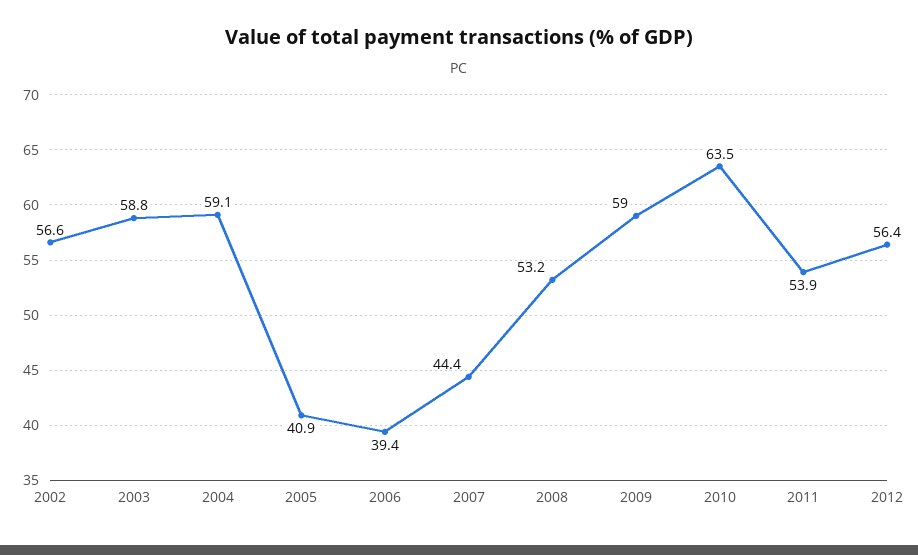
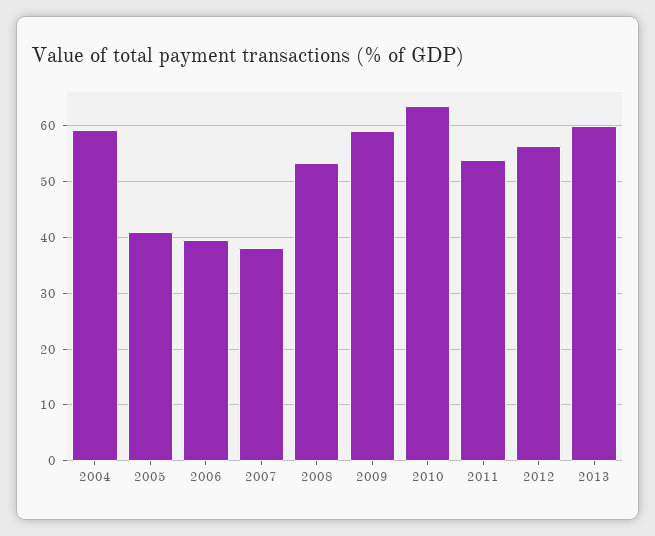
2002: 56.6 -> none
2003: 58.8 -> none
2007: 44.4 -> 38
2013: none -> 60

